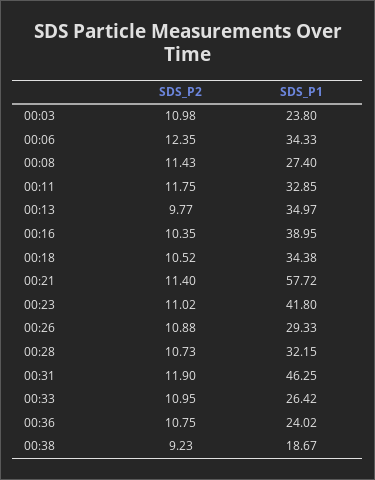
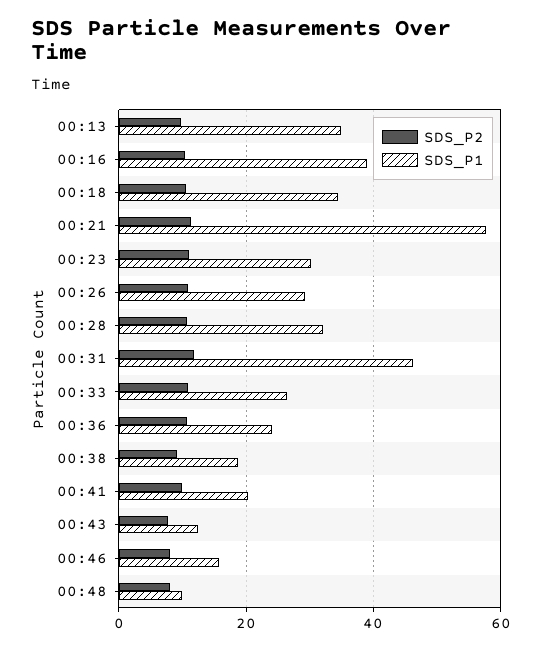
SDS_P2, 00:03: 10.98 -> none
SDS_P1, 00:03: 23.8 -> none
SDS_P2, 00:06: 12.35 -> none
SDS_P1, 00:06: 34.33 -> none
SDS_P2, 00:08: 11.43 -> none
SDS_P1, 00:08: 27.4 -> none
SDS_P2, 00:11: 11.75 -> none
SDS_P1, 00:11: 32.85 -> none
SDS_P1, 00:23: 41.8 -> 30
SDS_P2, 00:41: none -> 10
SDS_P1, 00:41: none -> 20
SDS_P2, 00:43: none -> 8
SDS_P1, 00:43: none -> 12
SDS_P2, 00:46: none -> 8
SDS_P1, 00:46: none -> 16
SDS_P2, 00:48: none -> 8
SDS_P1, 00:48: none -> 10

